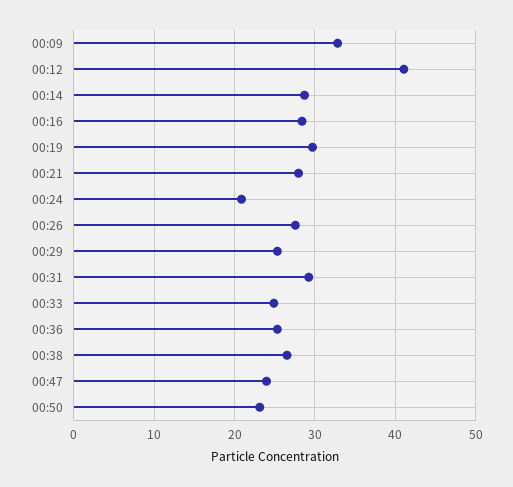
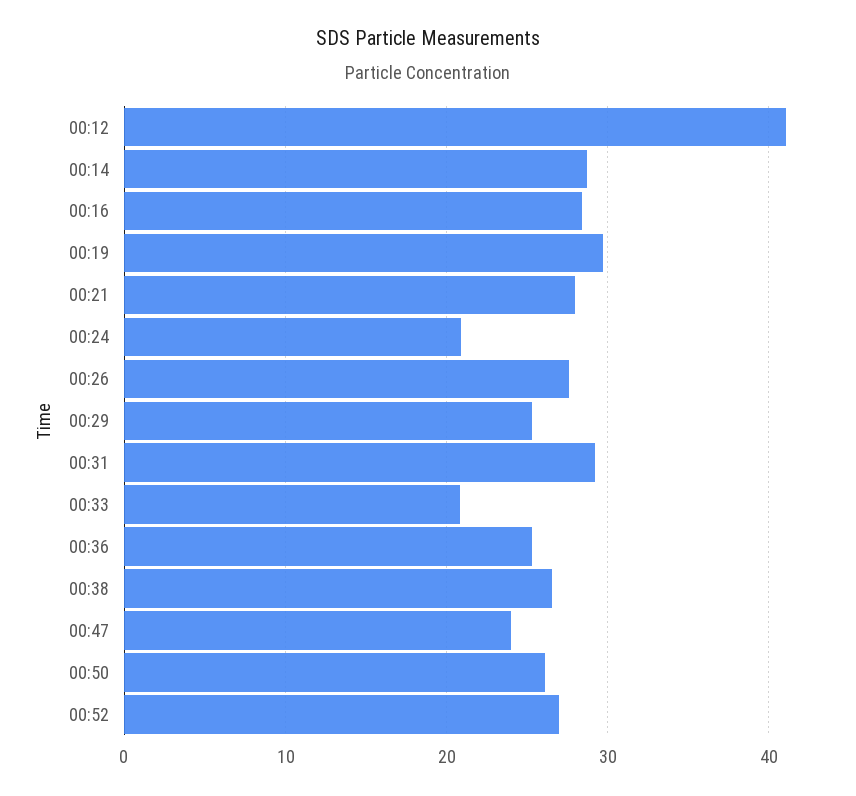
00:09: 33 -> none
00:33: 25 -> 21
00:50: 23 -> 26
00:52: none -> 27

